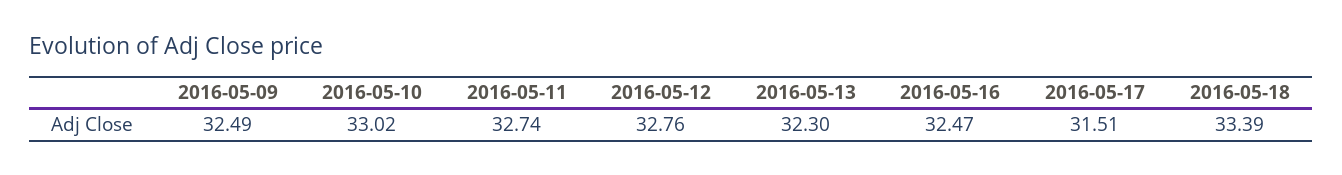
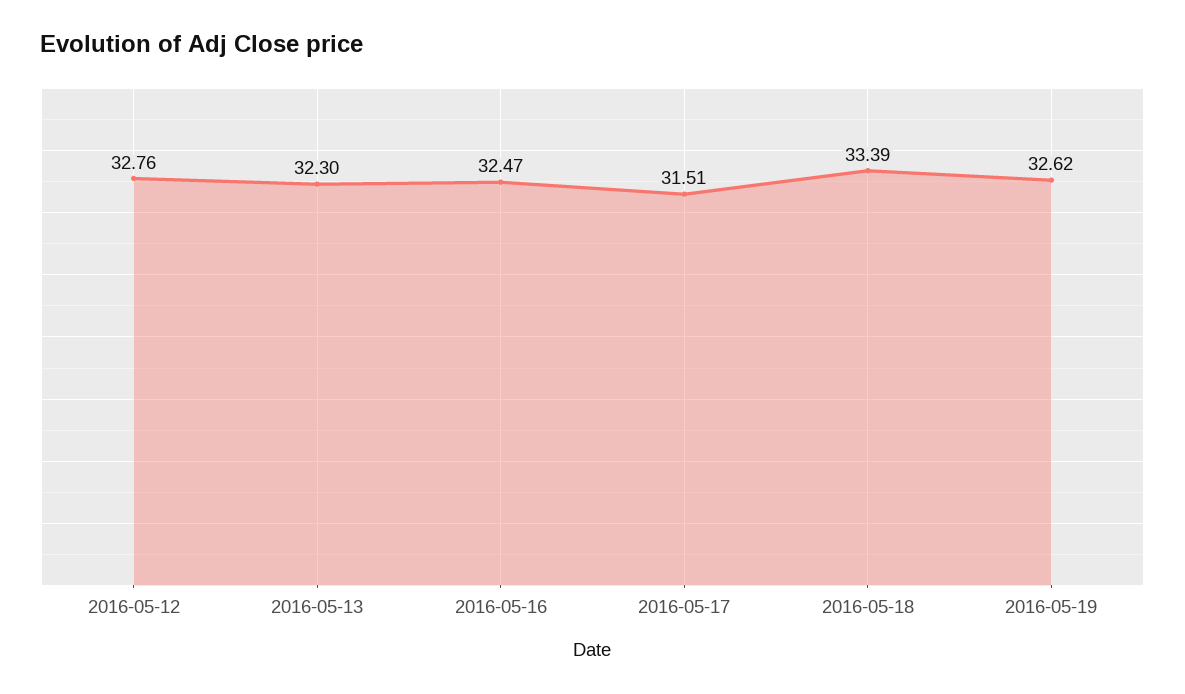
2016-05-09: 32.49 -> none
2016-05-10: 33.02 -> none
2016-05-11: 32.74 -> none
2016-05-19: none -> 32.62

